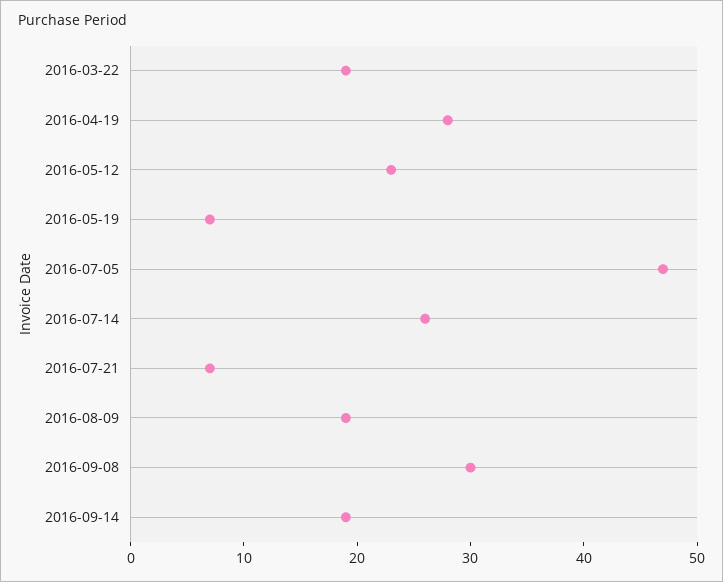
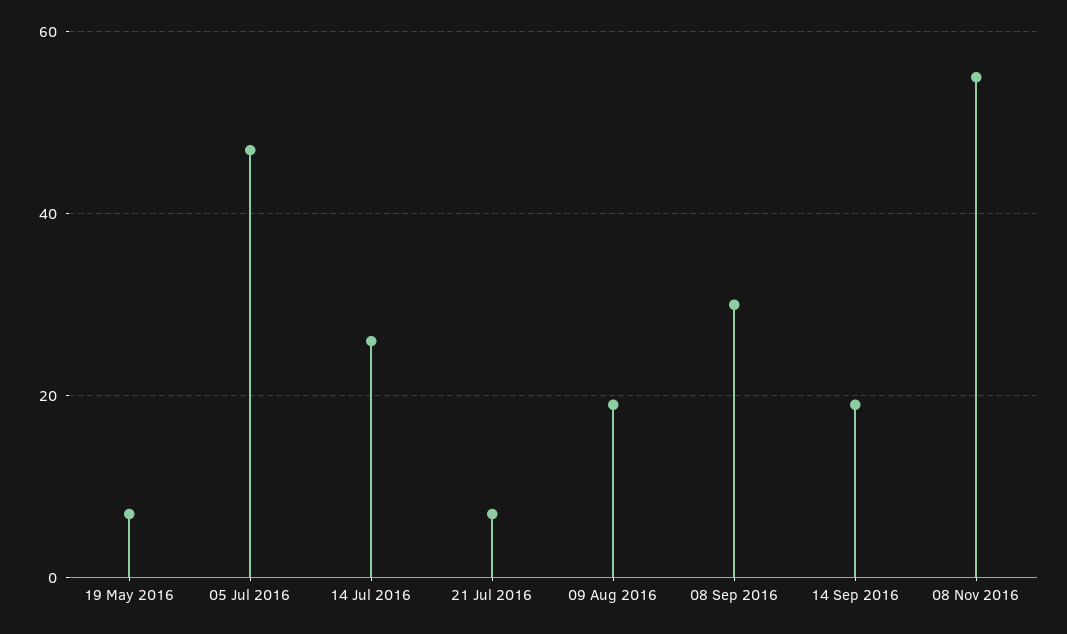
2016-03-22: 19 -> none
2016-04-19: 28 -> none
2016-05-12: 23 -> none
08 Nov 2016: none -> 55

